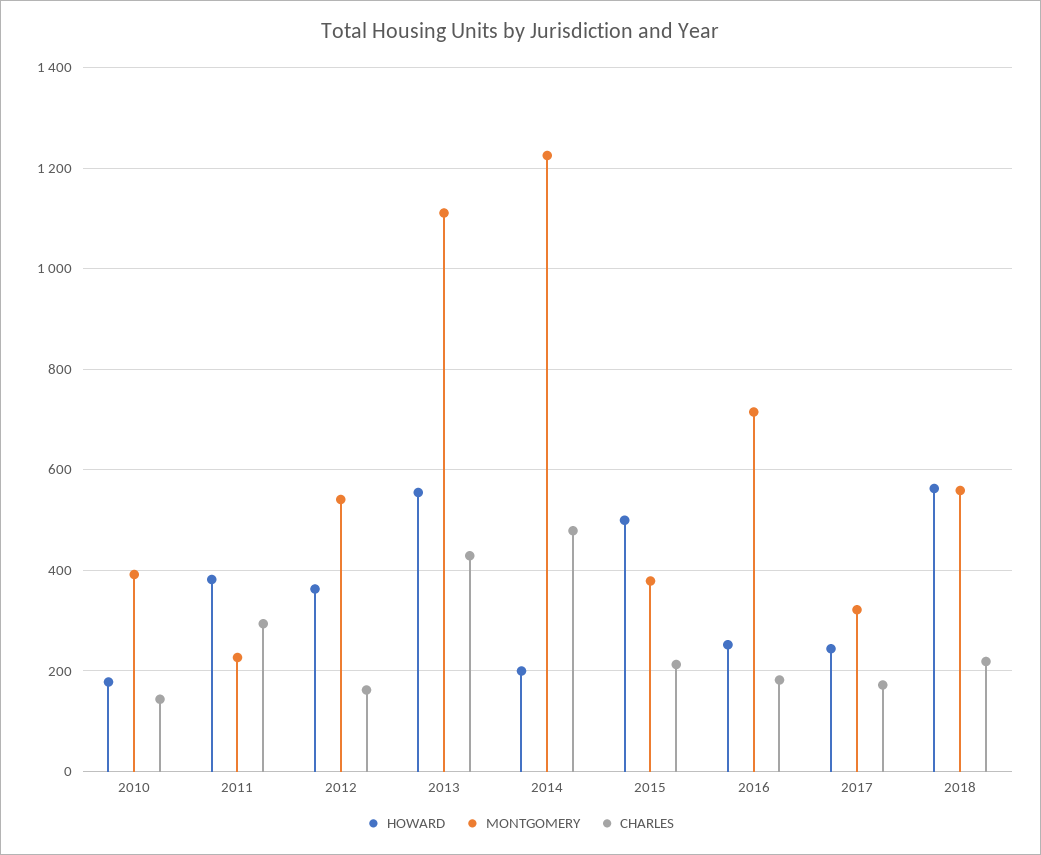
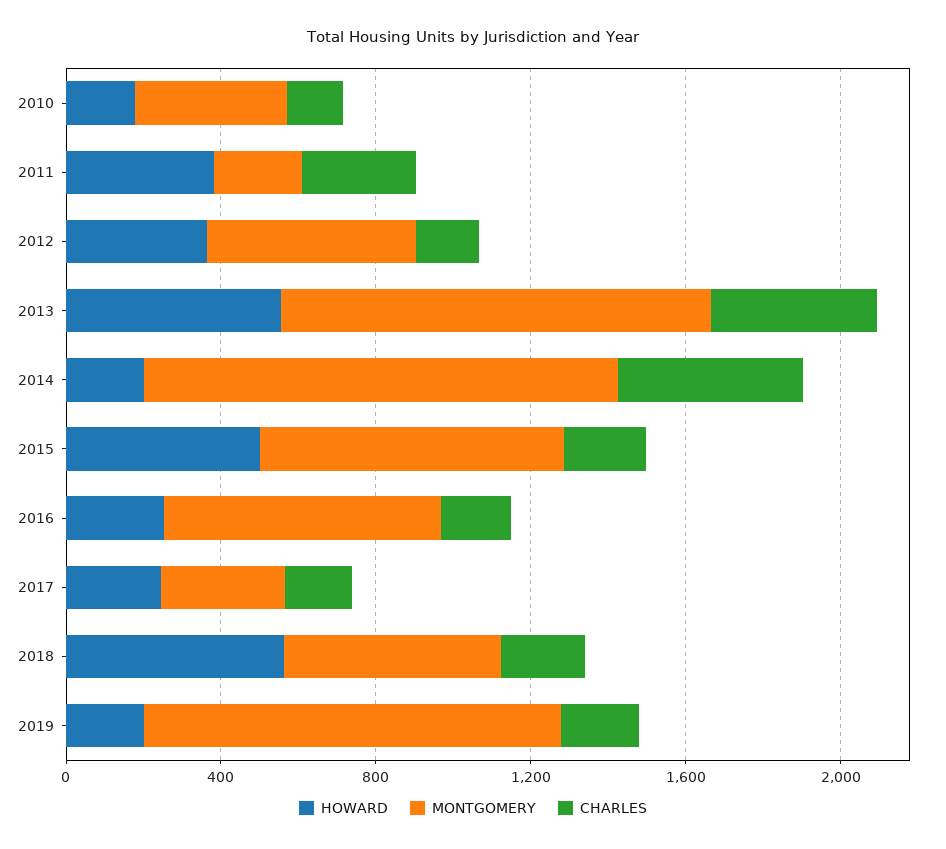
MONTGOMERY, 2015: 380 -> 800
HOWARD, 2019: none -> 200
MONTGOMERY, 2019: none -> 1100
CHARLES, 2019: none -> 200

